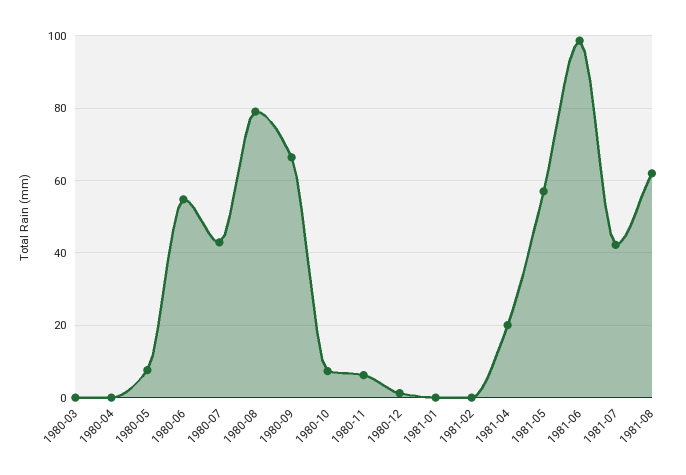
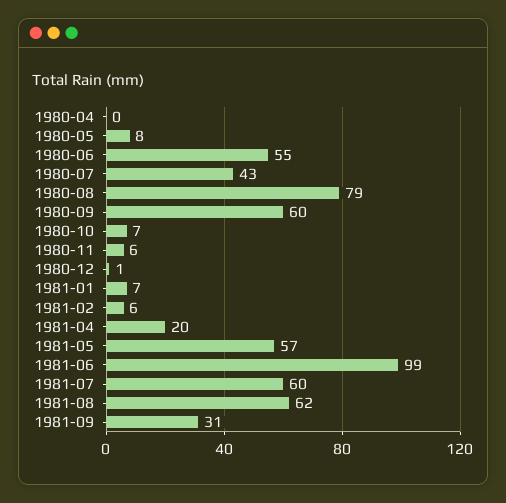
1980-03: 0 -> none
1980-09: 66 -> 60
1981-01: 0 -> 7
1981-02: 0 -> 6
1981-07: 42 -> 60
1981-09: none -> 31

